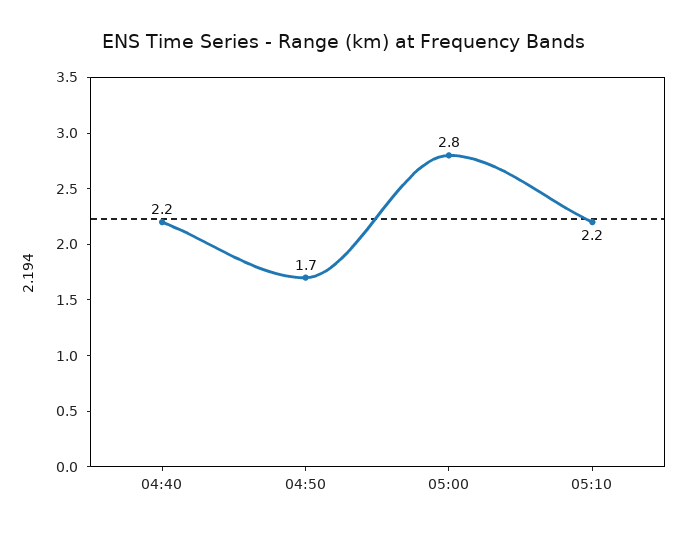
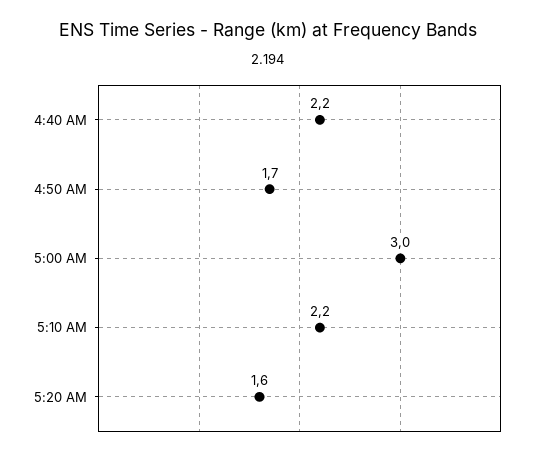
05:00: 2.8 -> 3
5:20 AM: none -> 1.6

